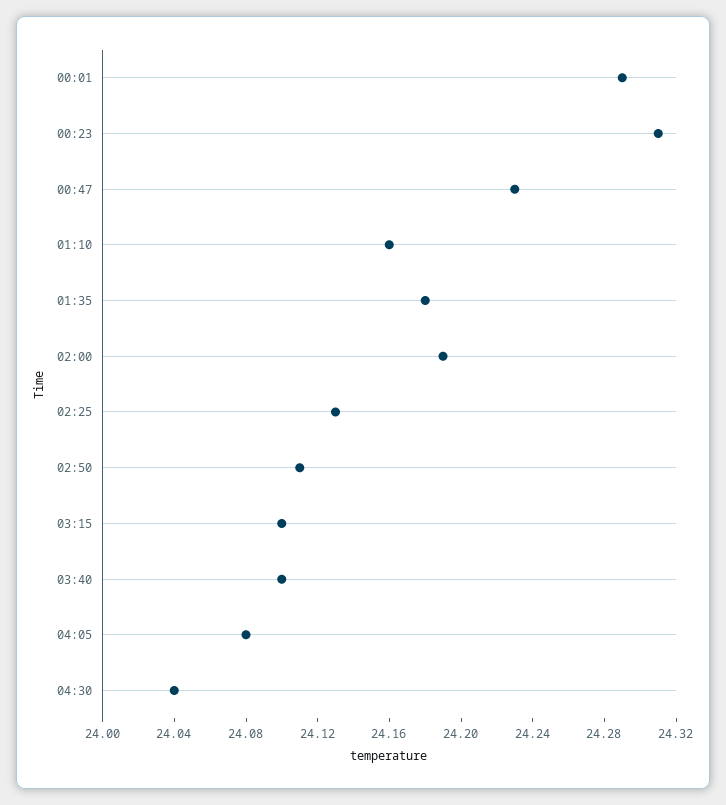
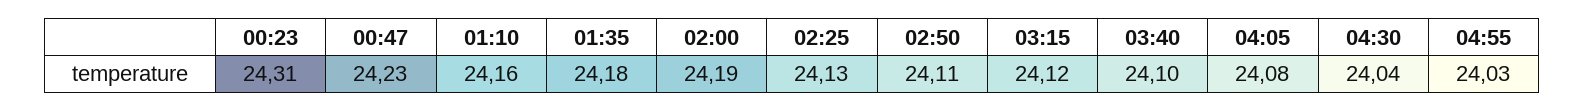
00:01: 24.29 -> none
03:15: 24.1 -> 24.12
04:55: none -> 24.03

